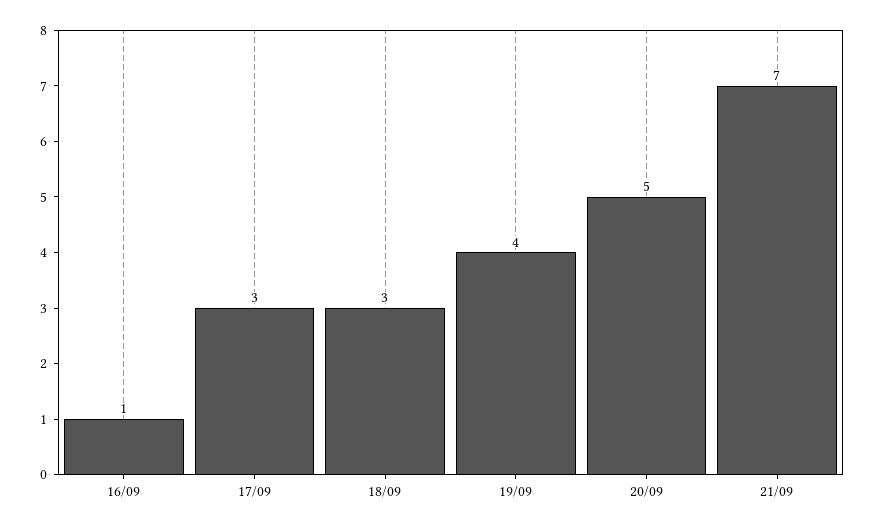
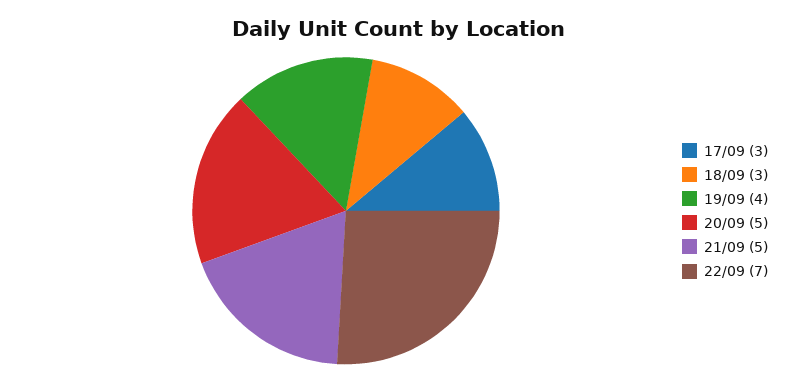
16/09: 1 -> none
21/09: 7 -> 5
22/09: none -> 7

